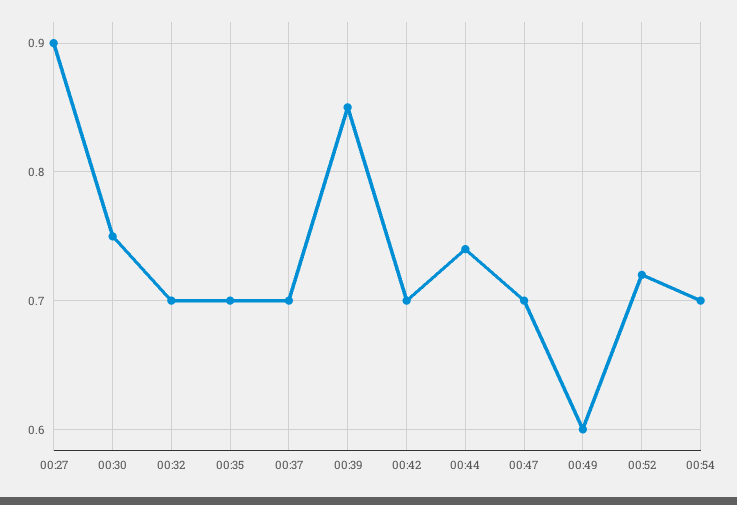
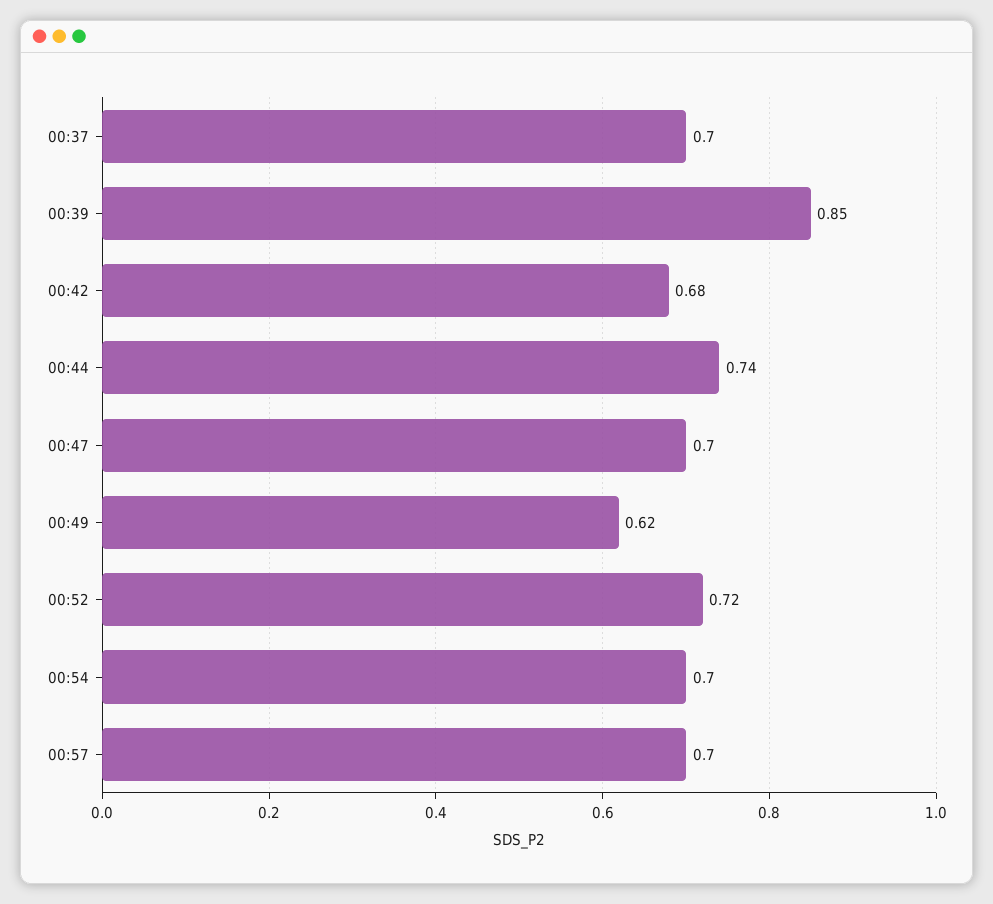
00:27: 0.9 -> none
00:30: 0.75 -> none
00:32: 0.7 -> none
00:35: 0.7 -> none
00:42: 0.7 -> 0.68
00:49: 0.6 -> 0.62
00:57: none -> 0.7

